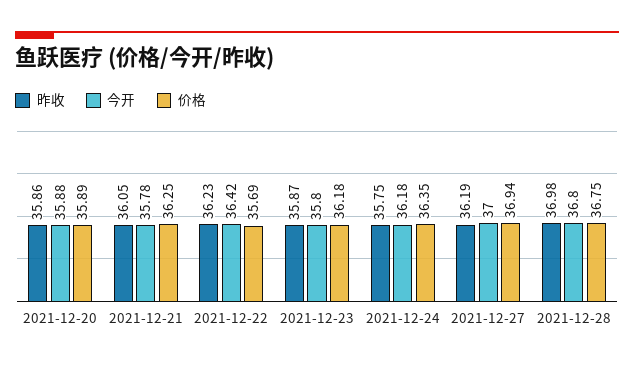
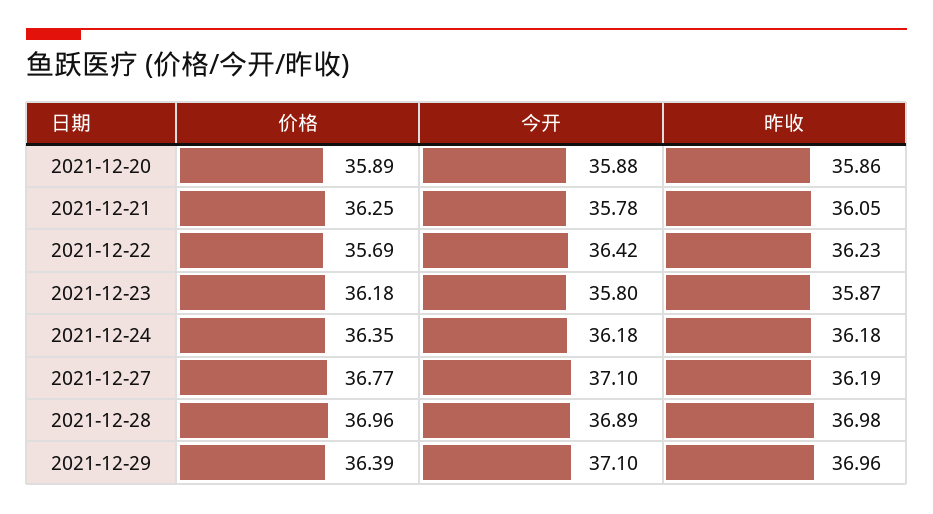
昨收, 2021-12-24: 35.75 -> 36.18
今开, 2021-12-27: 37 -> 37.1
价格, 2021-12-27: 36.94 -> 36.77
今开, 2021-12-28: 36.8 -> 36.89
价格, 2021-12-28: 36.75 -> 36.96
价格, 2021-12-29: none -> 36.39
今开, 2021-12-29: none -> 37.1
昨收, 2021-12-29: none -> 36.96

